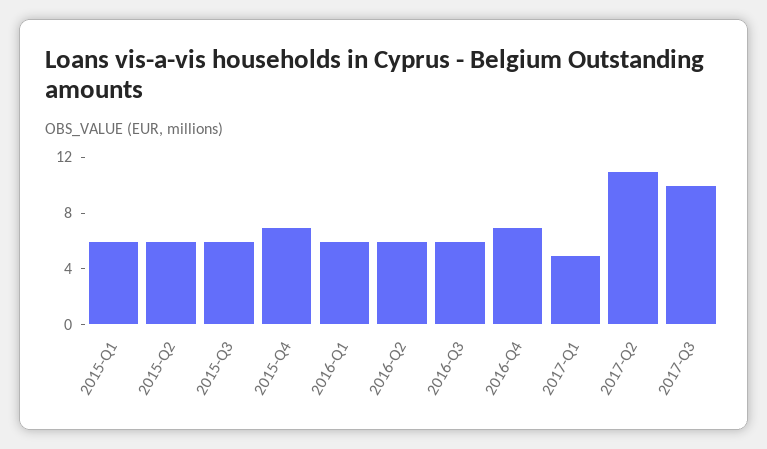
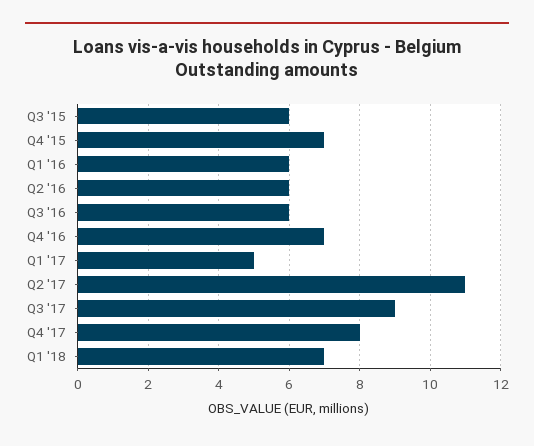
2015-Q1: 6 -> none
2015-Q2: 6 -> none
2017-Q3: 10 -> 9
Q4 '17: none -> 8
Q1 '18: none -> 7

